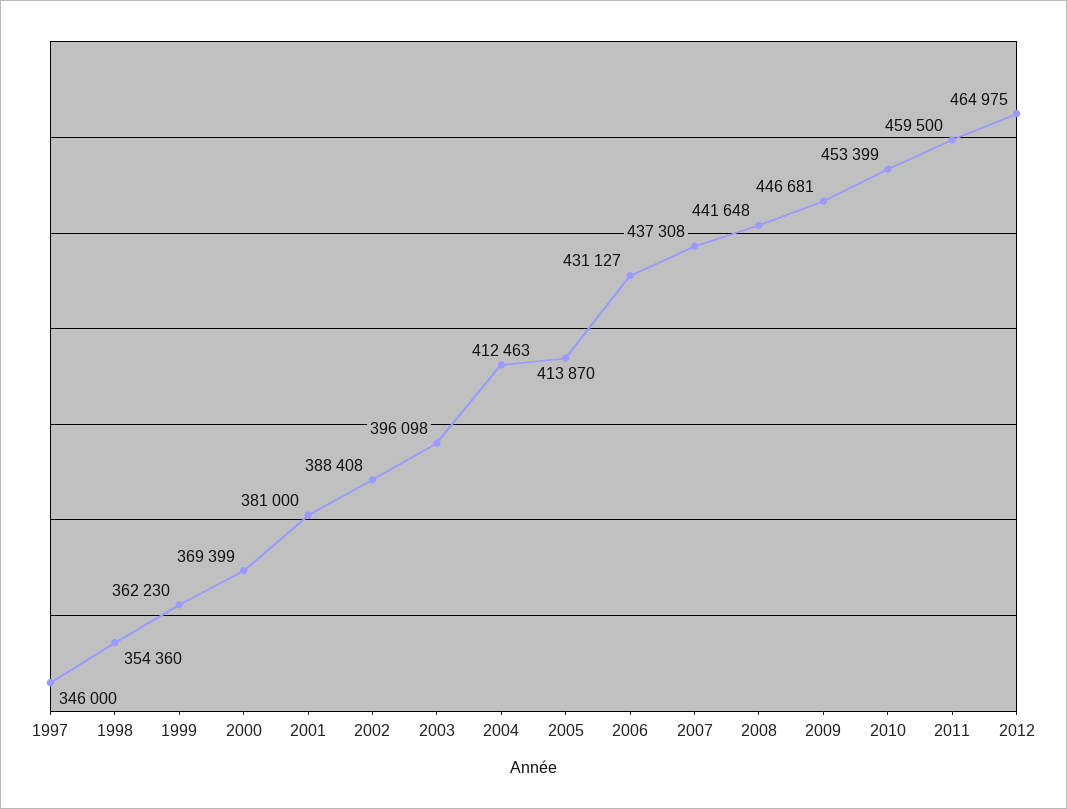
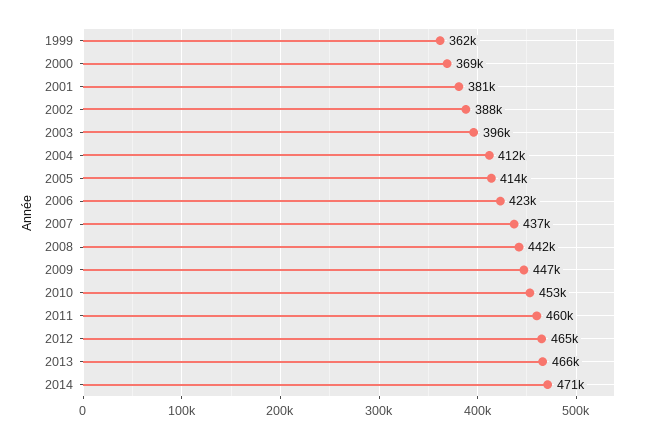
1997: 346000 -> none
1998: 354360 -> none
2006: 431127 -> 423000
2013: none -> 466000
2014: none -> 471000

